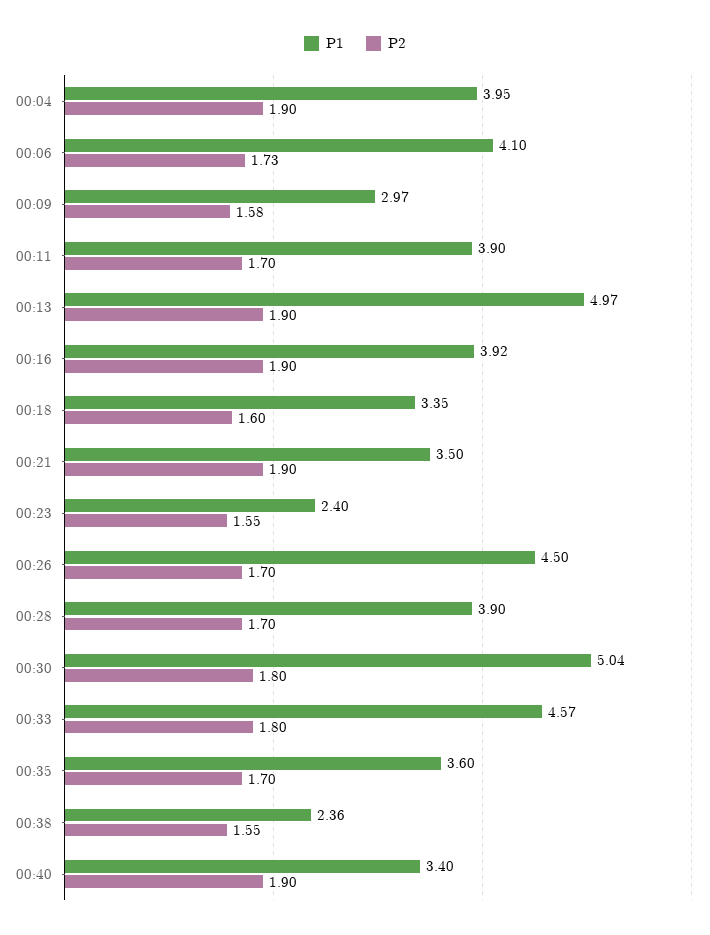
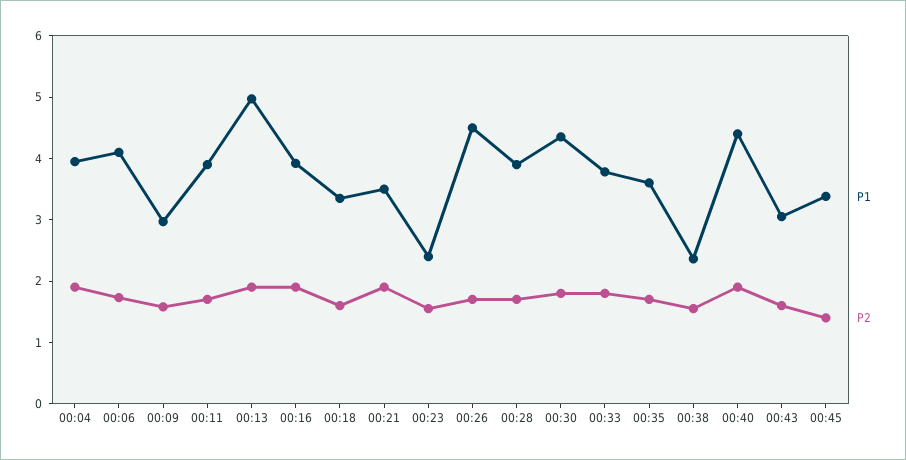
P1, 00:30: 5.04 -> 4.4
P1, 00:33: 4.57 -> 3.8
P1, 00:40: 3.4 -> 4.4
P1, 00:43: none -> 3
P2, 00:43: none -> 1.6
P1, 00:45: none -> 3.4
P2, 00:45: none -> 1.4

